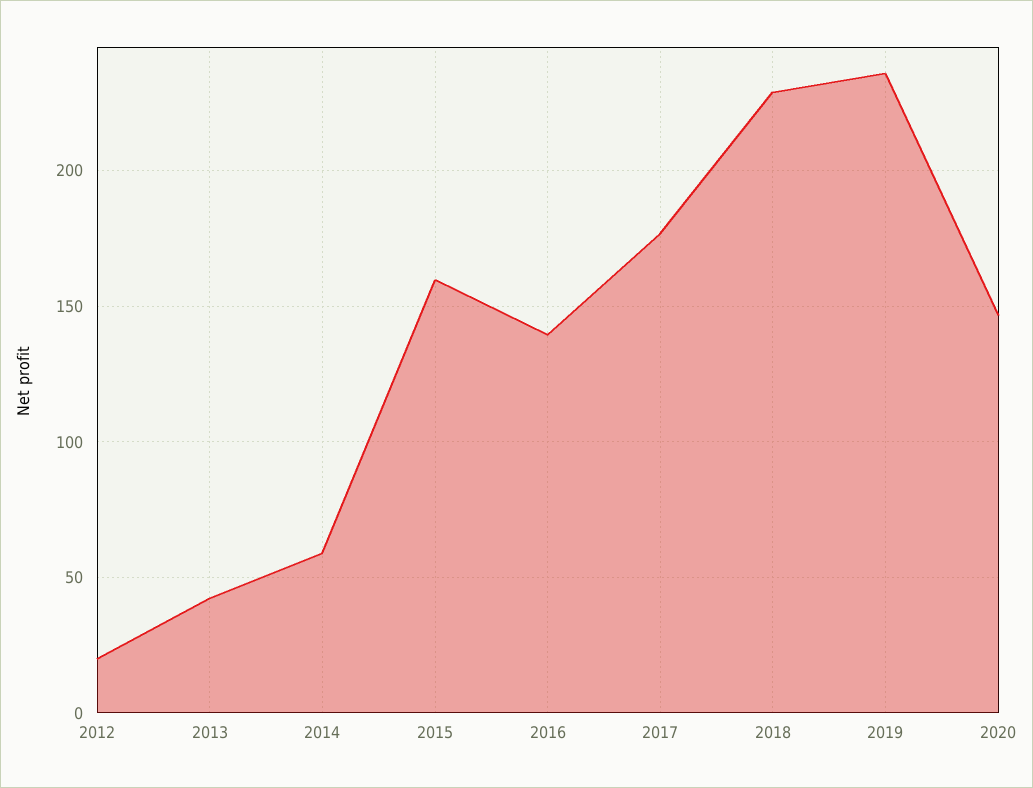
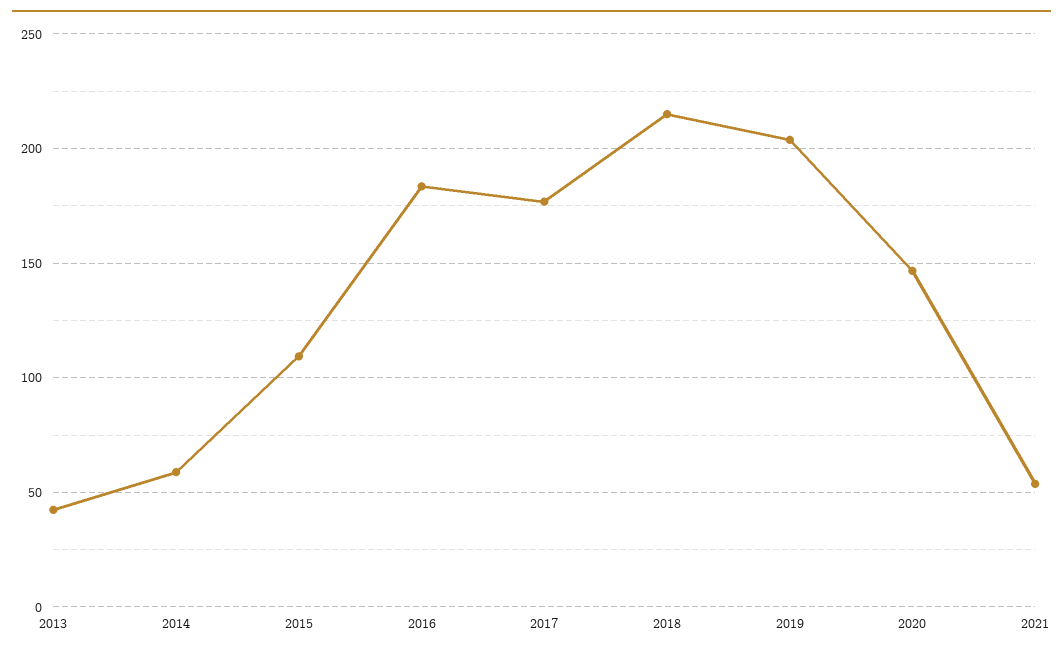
2012: 20 -> none
2015: 160 -> 110
2016: 140 -> 185
2018: 230 -> 215
2019: 235 -> 205
2021: none -> 55

